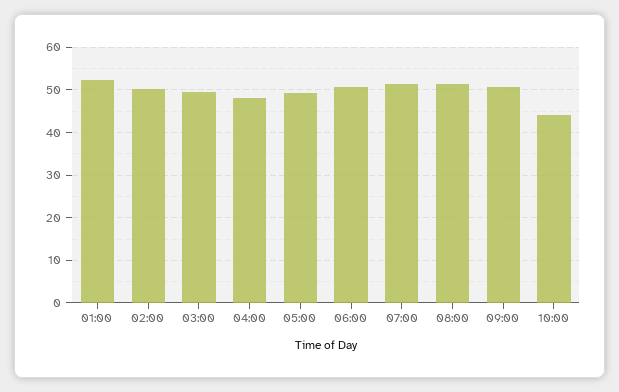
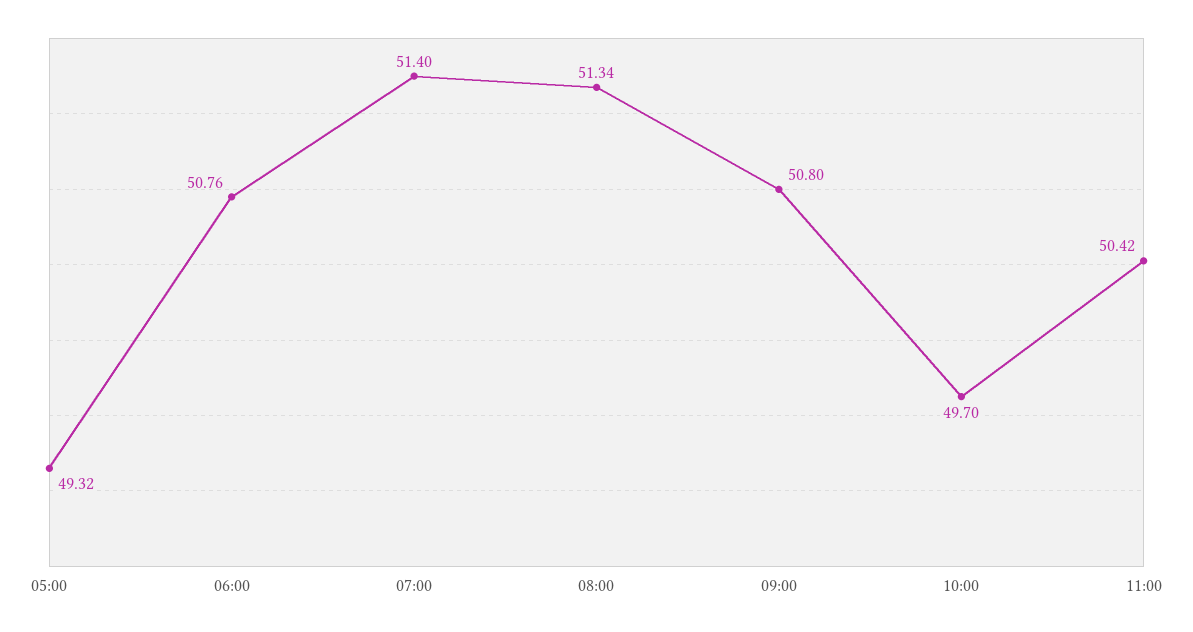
01:00: 52 -> none
02:00: 50 -> none
03:00: 50 -> none
04:00: 48 -> none
10:00: 44 -> 49.7
11:00: none -> 50.42

